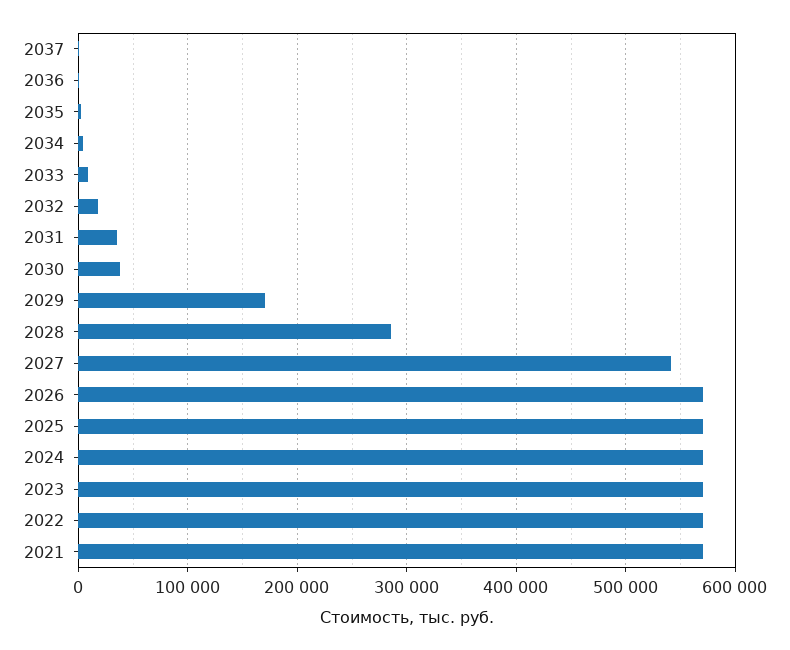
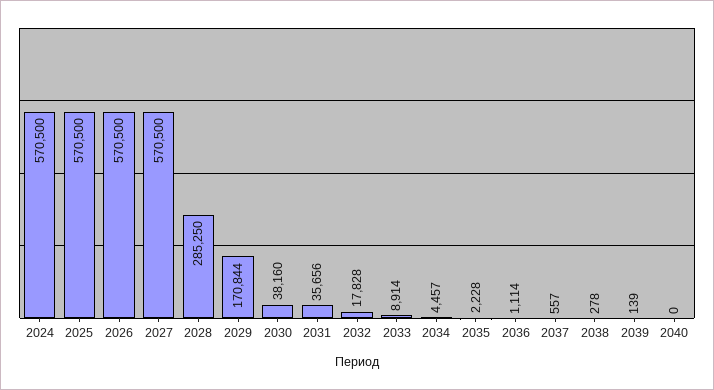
2027: 540000 -> 570500
2023: 570000 -> none
2022: 570000 -> none
2021: 570000 -> none
2038: none -> 278
2039: none -> 139
2040: none -> 0

